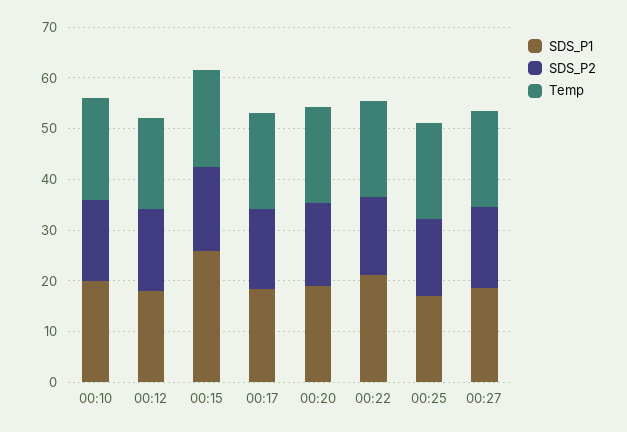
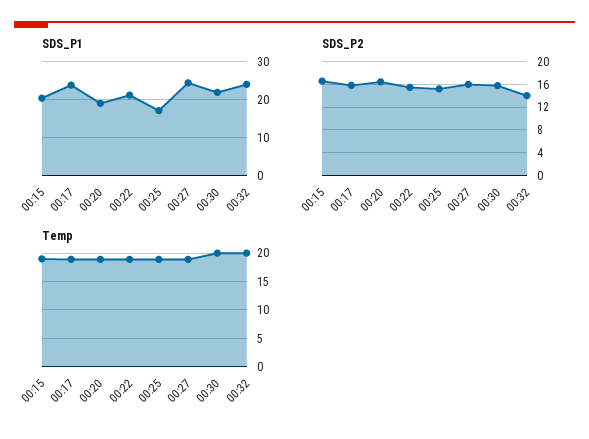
SDS_P1, 00:10: 20 -> none
SDS_P2, 00:10: 16 -> none
Temp, 00:10: 20 -> none
SDS_P1, 00:12: 18 -> none
SDS_P2, 00:12: 16 -> none
Temp, 00:12: 18 -> none
SDS_P1, 00:15: 26 -> 20
SDS_P1, 00:17: 18 -> 24
SDS_P1, 00:27: 18 -> 24
SDS_P1, 00:30: none -> 22
SDS_P1, 00:32: none -> 24
SDS_P2, 00:30: none -> 16
SDS_P2, 00:32: none -> 14
Temp, 00:30: none -> 20
Temp, 00:32: none -> 20

